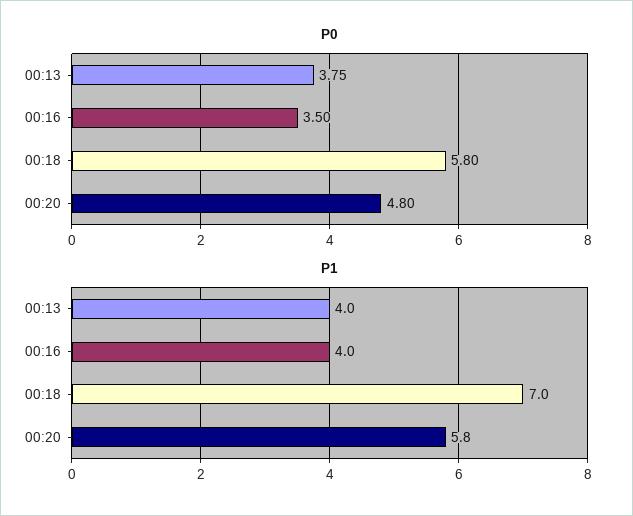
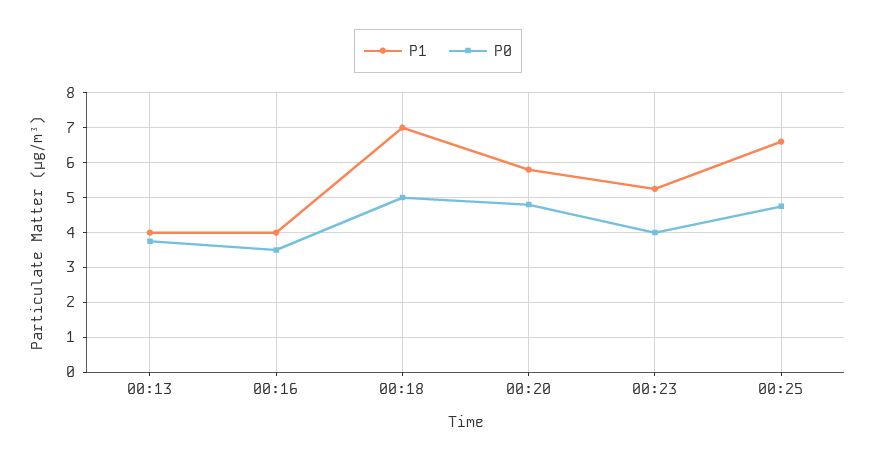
P0, 00:18: 5.8 -> 5
P1, 00:23: none -> 5.2
P0, 00:23: none -> 4
P1, 00:25: none -> 6.6
P0, 00:25: none -> 4.8

